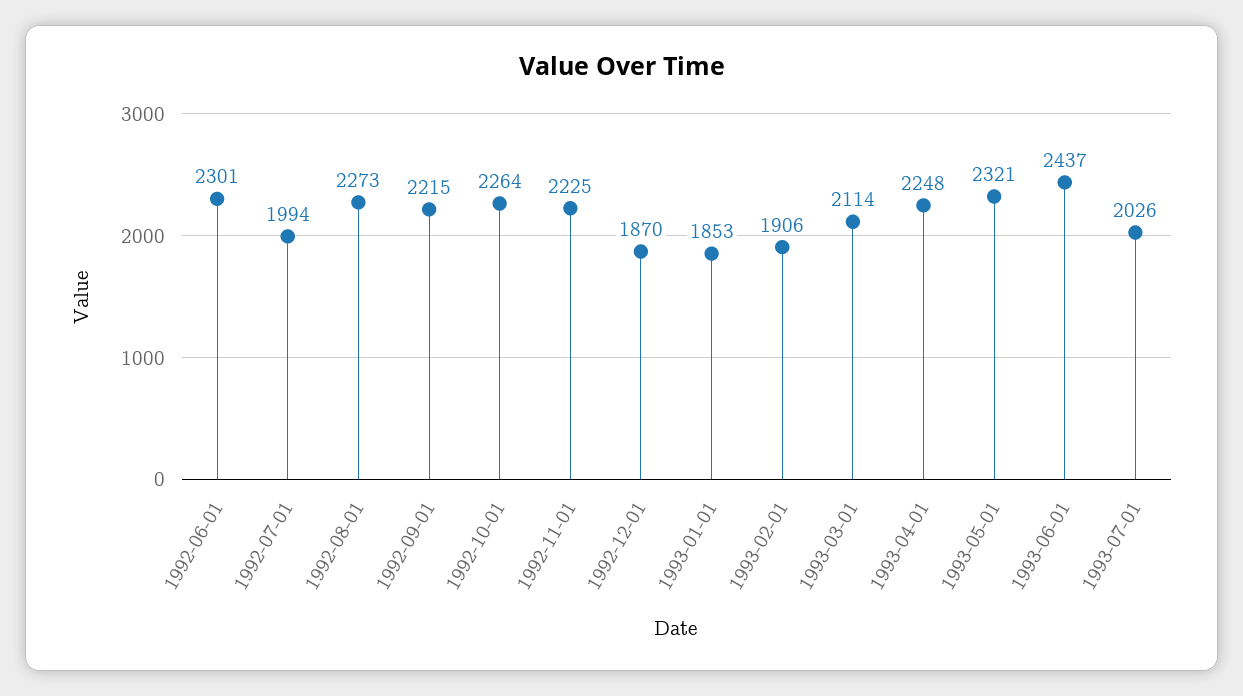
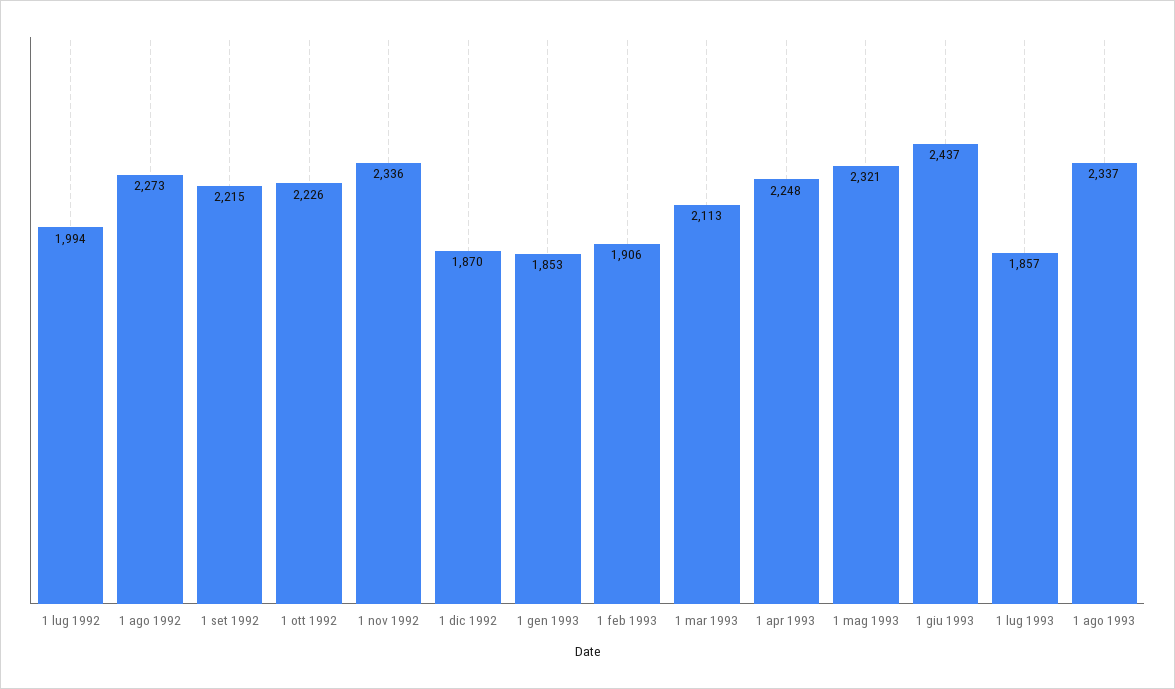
1992-06-01: 2301 -> none
1992-10-01: 2264 -> 2226
1992-11-01: 2225 -> 2336
1993-03-01: 2114 -> 2113
1993-07-01: 2026 -> 1857
1 ago 1993: none -> 2337

